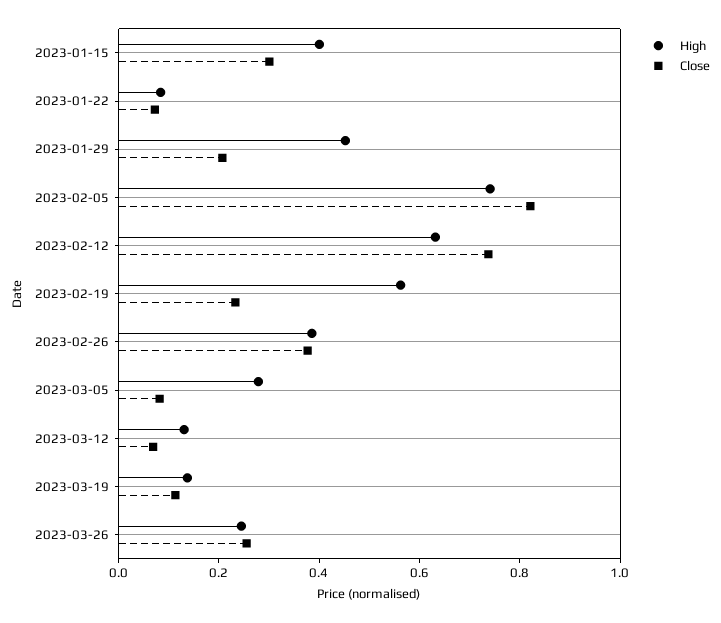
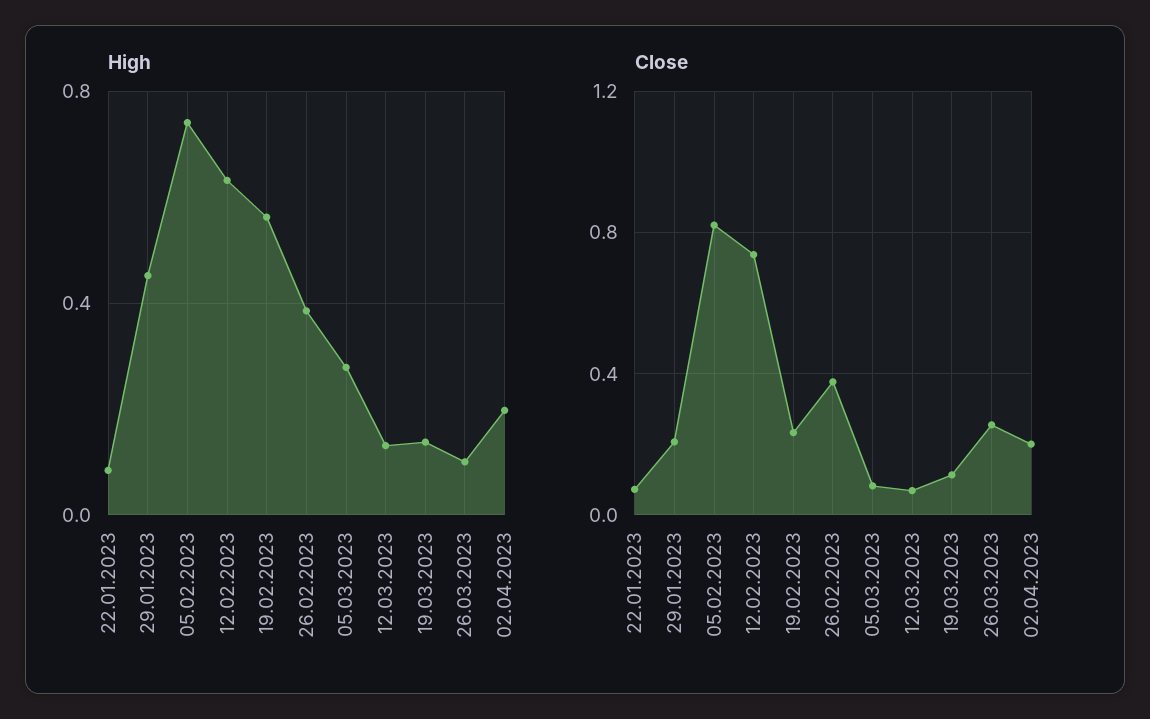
High, 2023-01-15: 0.4 -> none
Close, 2023-01-15: 0.3 -> none
High, 2023-03-26: 0.25 -> 0.1
High, 02.04.2023: none -> 0.2
Close, 02.04.2023: none -> 0.2

